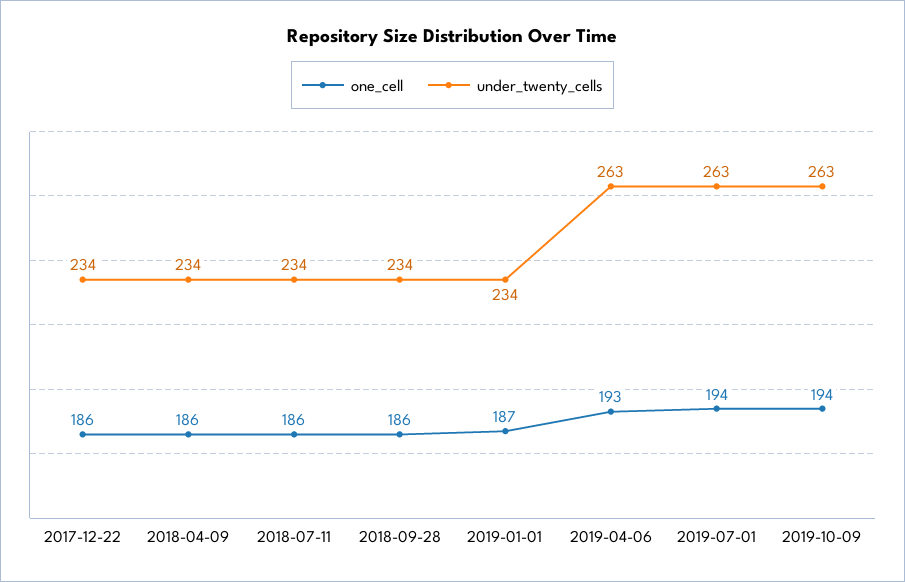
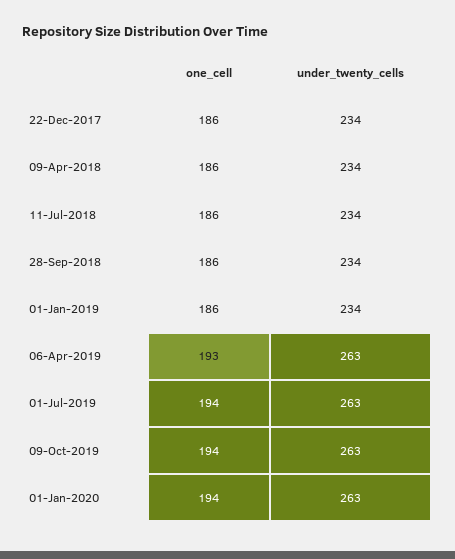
one_cell, 2019-01-01: 187 -> 186
one_cell, 01-Jan-2020: none -> 194
under_twenty_cells, 01-Jan-2020: none -> 263

